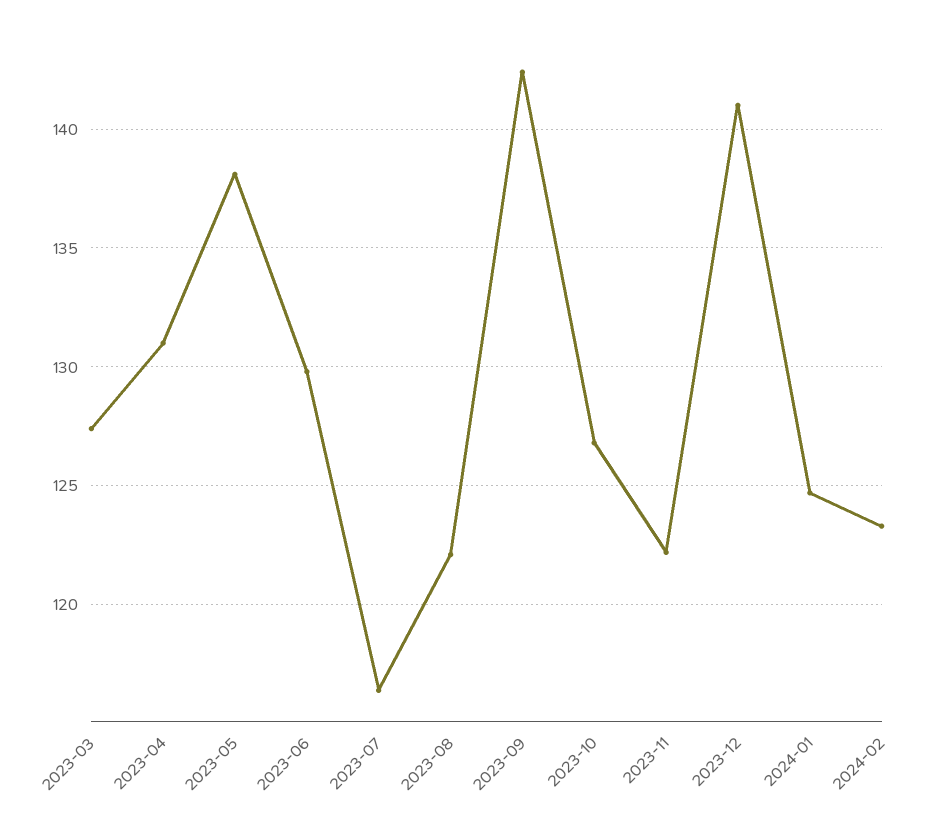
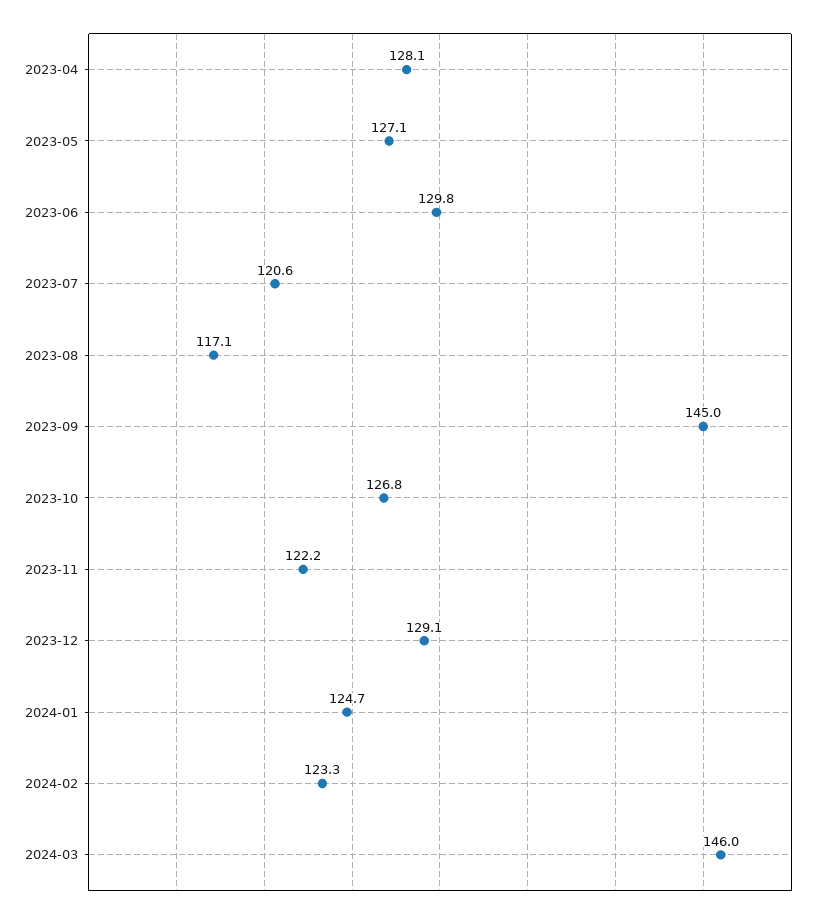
2023-03: 127.5 -> none
2023-04: 131 -> 128.1
2023-05: 138 -> 127.1
2023-07: 116.5 -> 120.6
2023-08: 122 -> 117.1
2023-09: 142.5 -> 145
2023-12: 141 -> 129.1
2024-03: none -> 146

